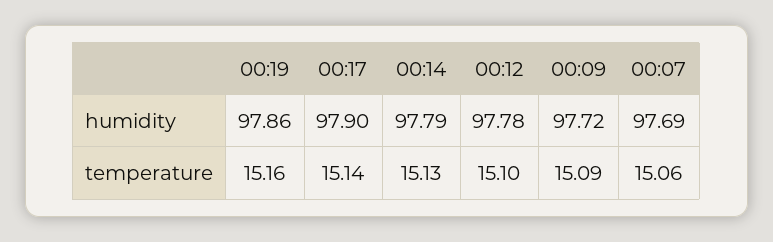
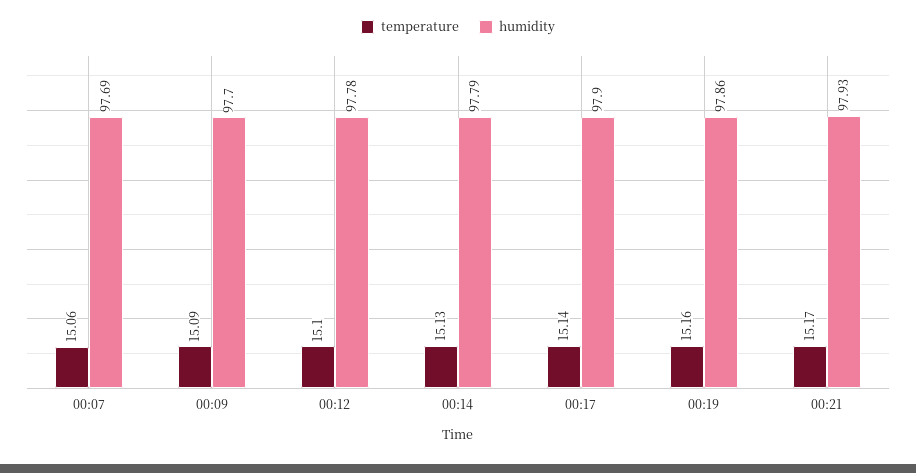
humidity, 00:09: 97.72 -> 97.7
temperature, 00:21: none -> 15.17
humidity, 00:21: none -> 97.93

